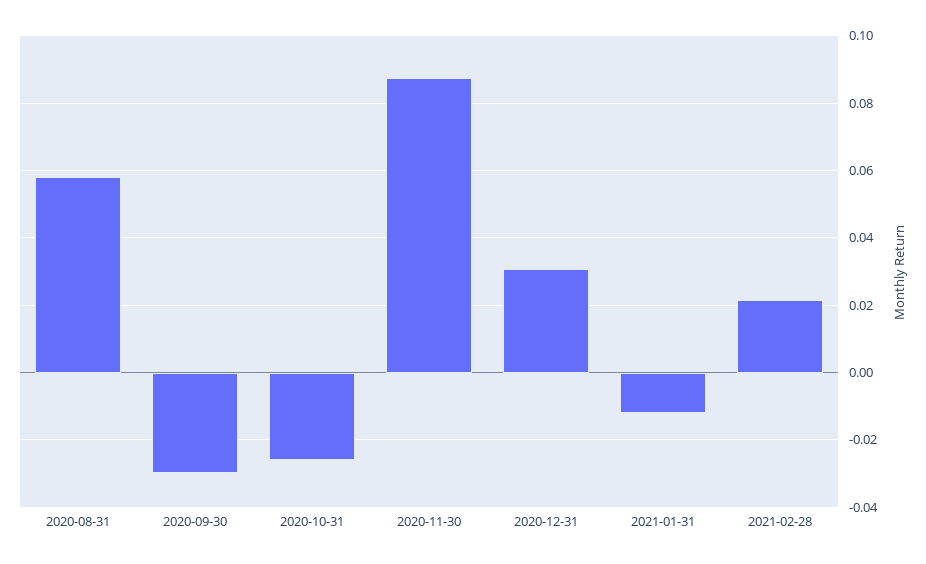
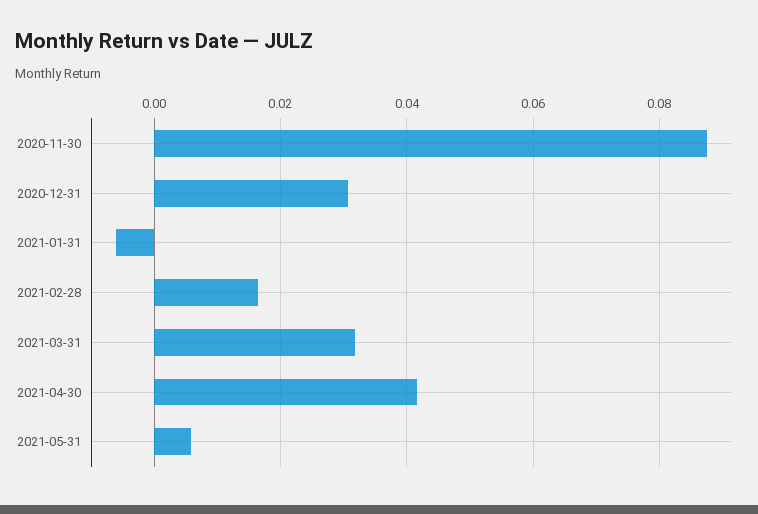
2020-08-31: 0.058 -> none
2020-09-30: -0.03 -> none
2020-10-31: -0.026 -> none
2021-01-31: -0.012 -> -0.006
2021-02-28: 0.022 -> 0.016
2021-03-31: none -> 0.032
2021-04-30: none -> 0.042
2021-05-31: none -> 0.006

